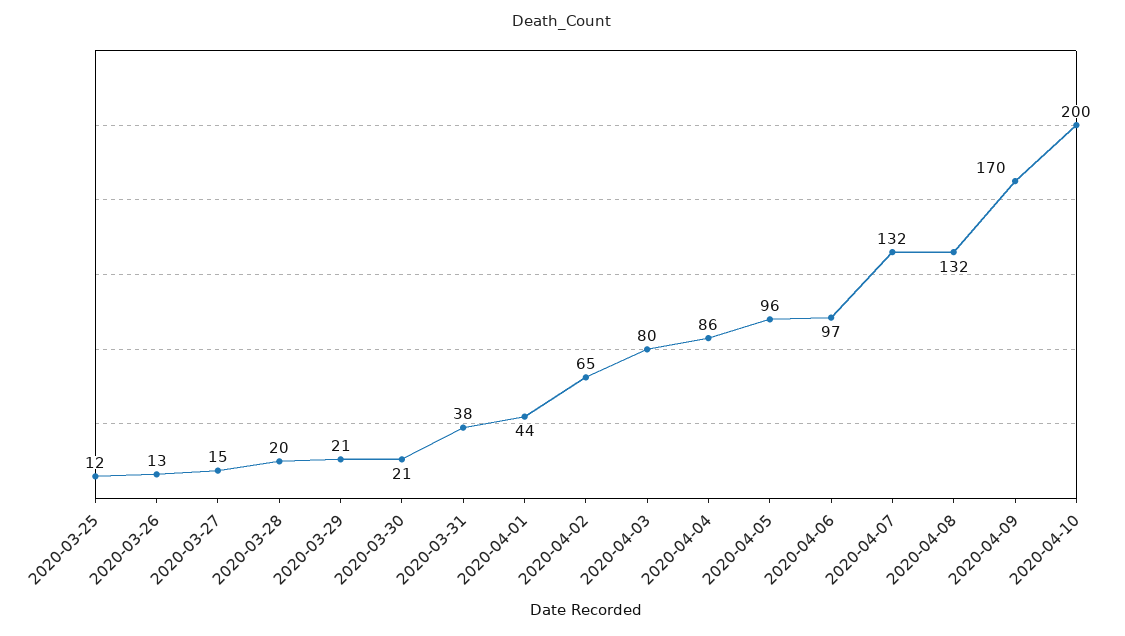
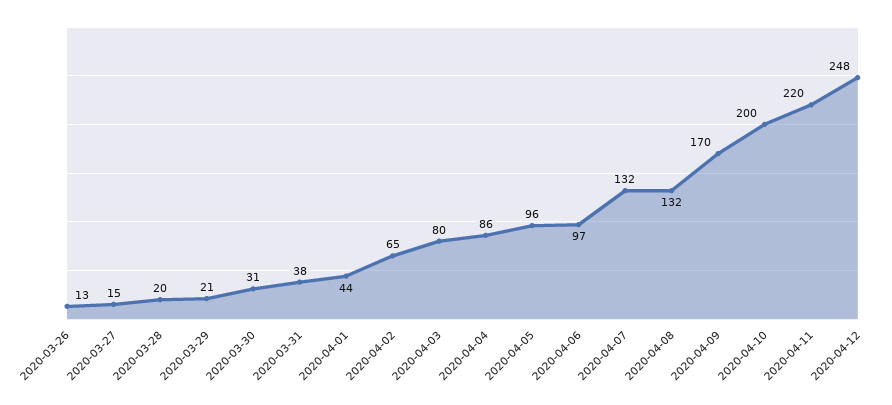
2020-03-25: 12 -> none
2020-03-30: 21 -> 31
2020-04-11: none -> 220
2020-04-12: none -> 248

